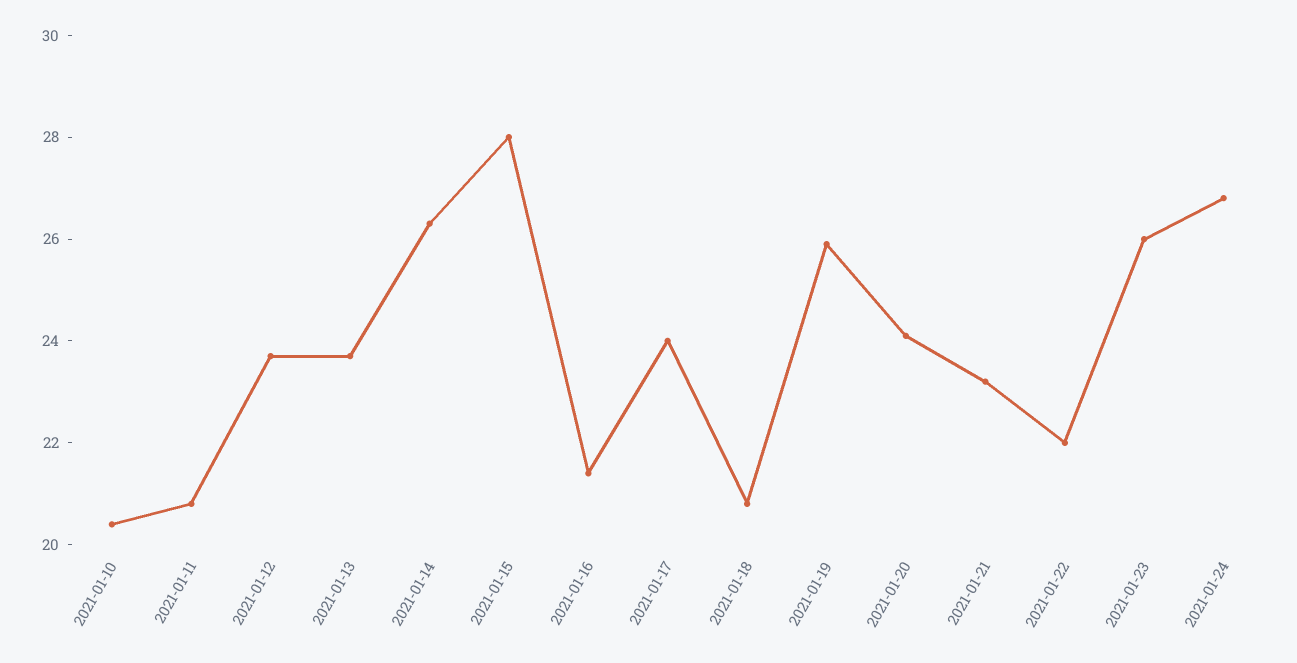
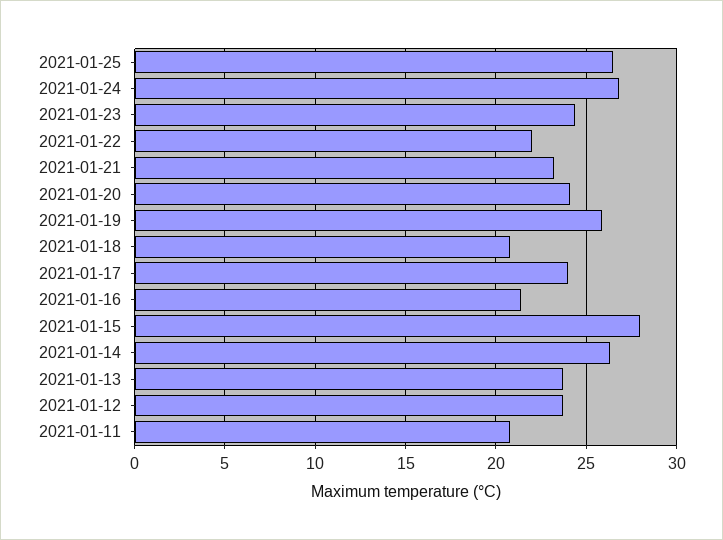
2021-01-10: 20.5 -> none
2021-01-23: 26 -> 24.5
2021-01-25: none -> 26.5

